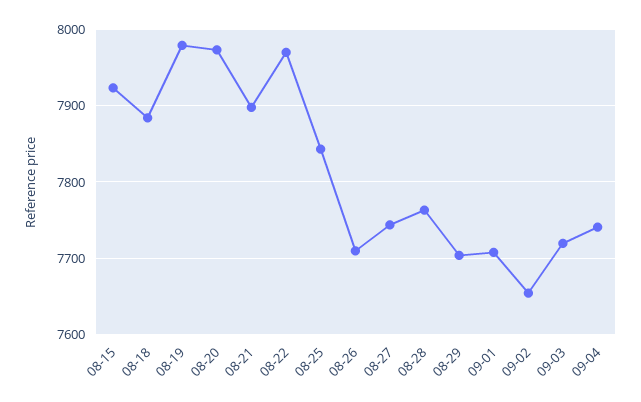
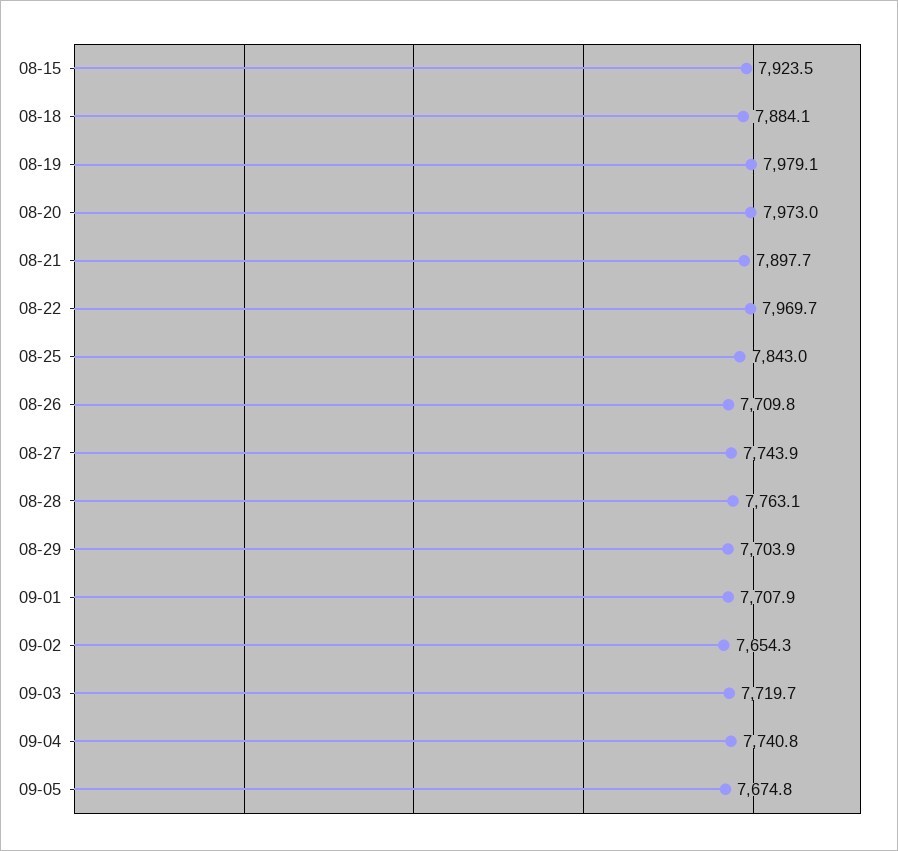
09-05: none -> 7674.8

